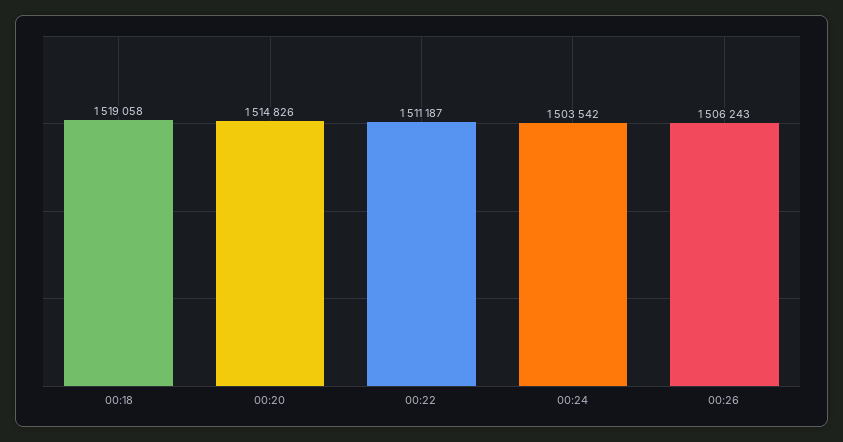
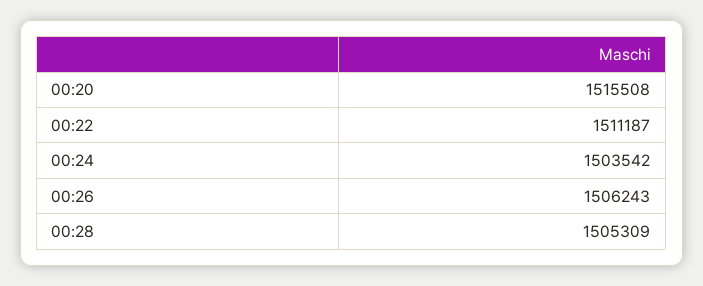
00:18: 1519058 -> none
00:20: 1514826 -> 1515508
00:28: none -> 1505309

